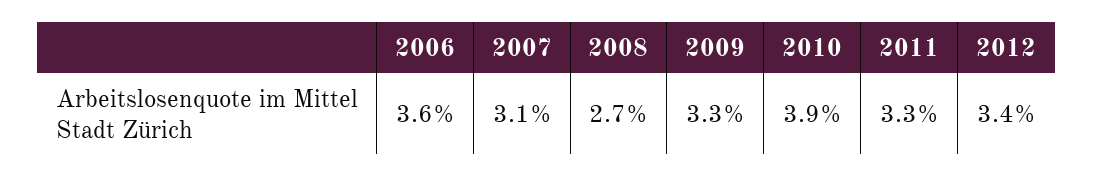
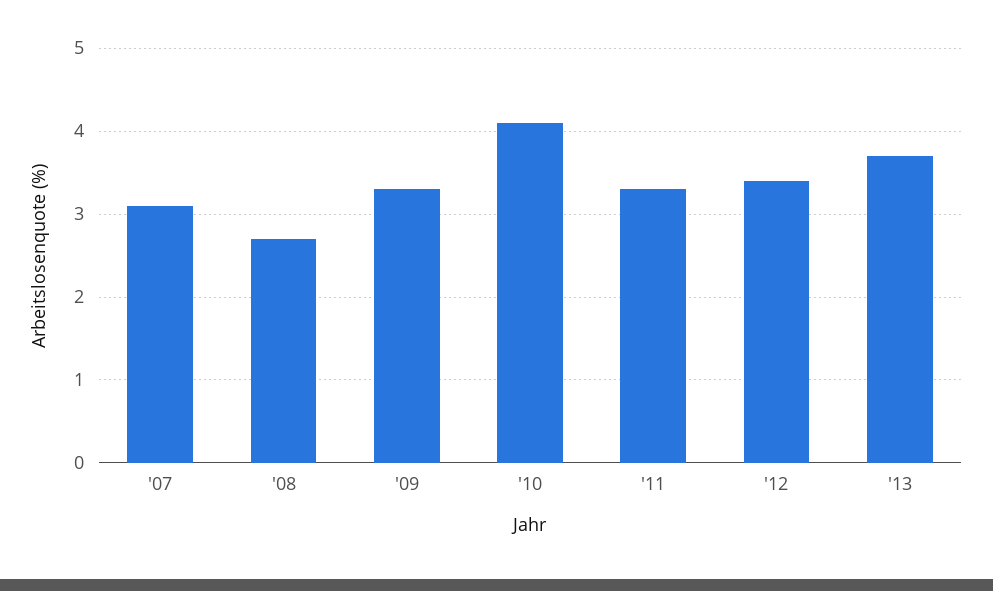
2006: 3.6 -> none
2010: 3.9 -> 4.1
'13: none -> 3.7

